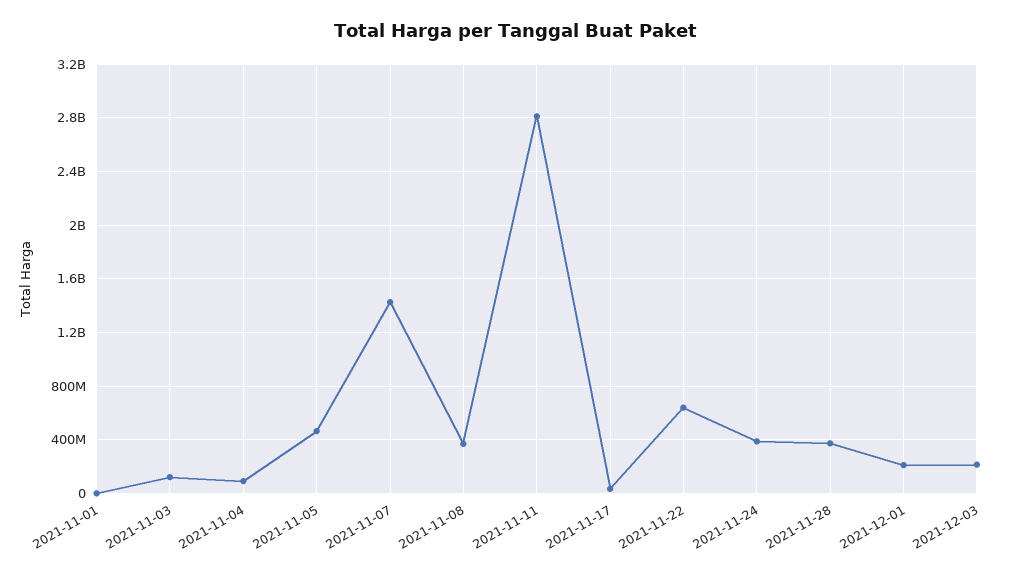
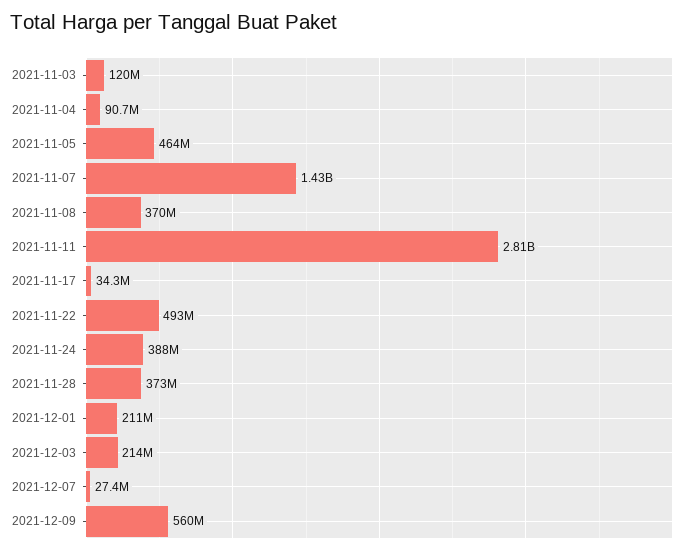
2021-11-01: 0 -> none
2021-11-22: 650000000 -> 493000000
2021-12-07: none -> 27400000
2021-12-09: none -> 560000000

